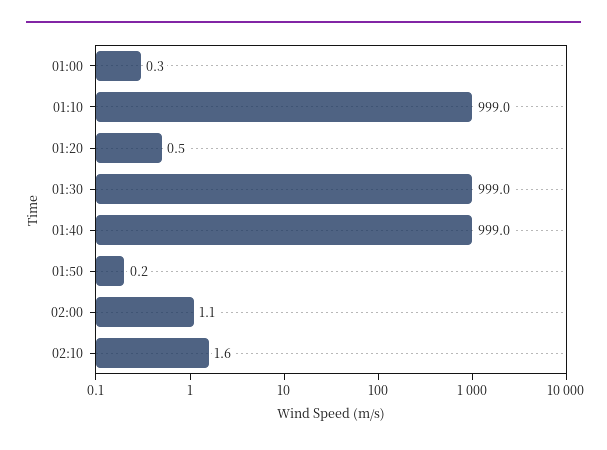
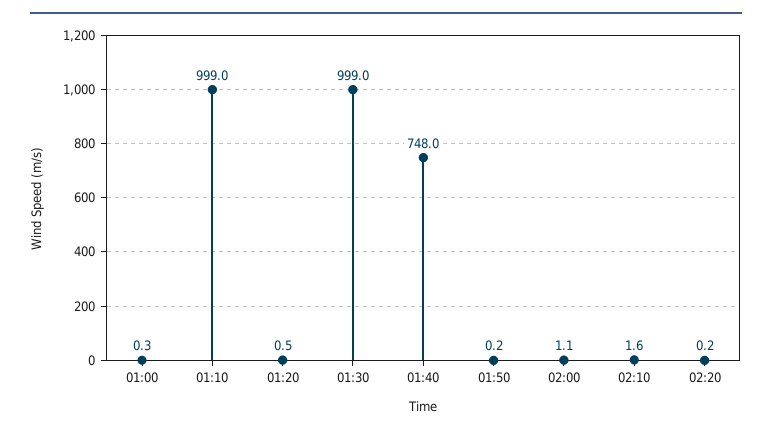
01:40: 999 -> 748
02:20: none -> 0.2

